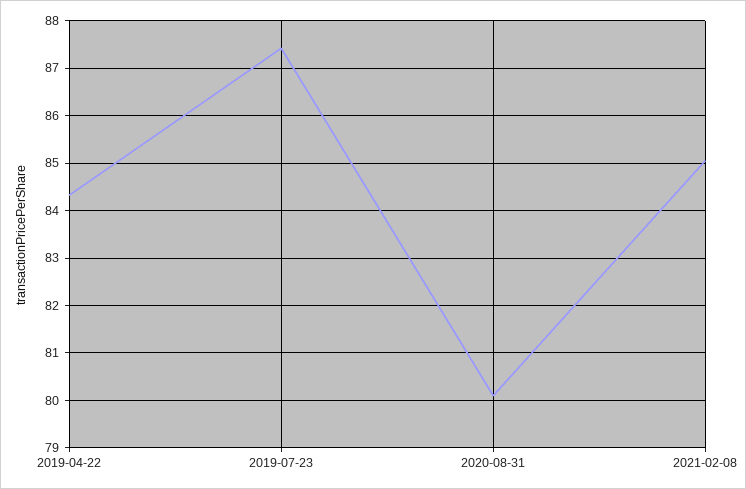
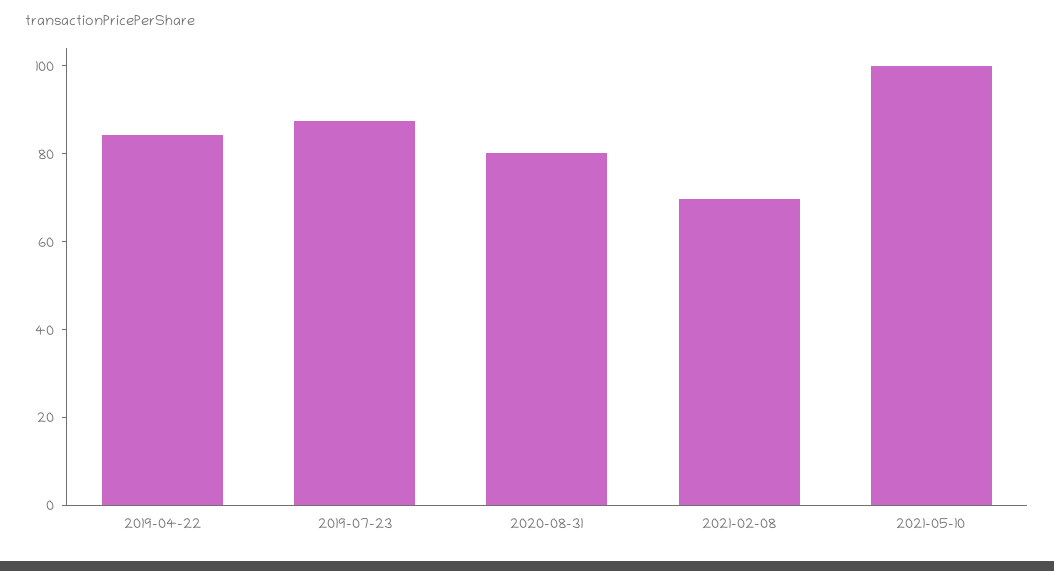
2021-02-08: 85 -> 70
2021-05-10: none -> 100

